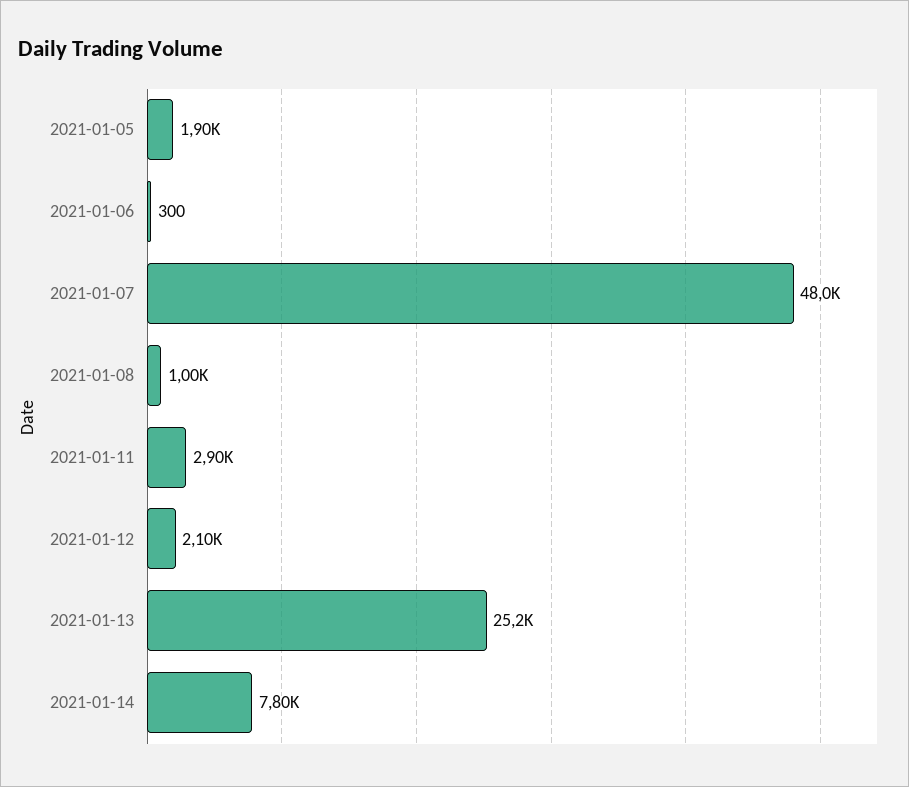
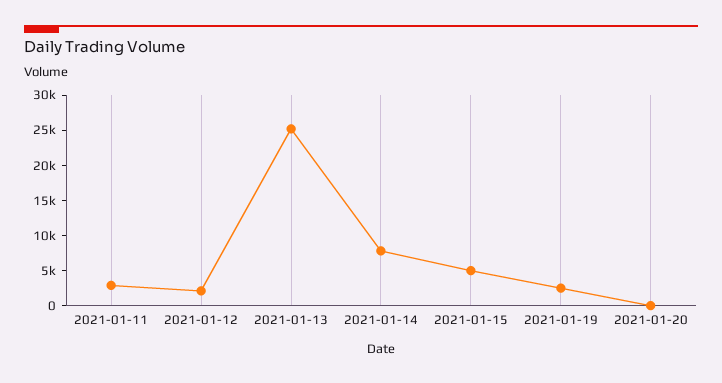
2021-01-05: 1900 -> none
2021-01-06: 300 -> none
2021-01-07: 48000 -> none
2021-01-08: 1000 -> none
2021-01-15: none -> 5000
2021-01-19: none -> 2500
2021-01-20: none -> 0

